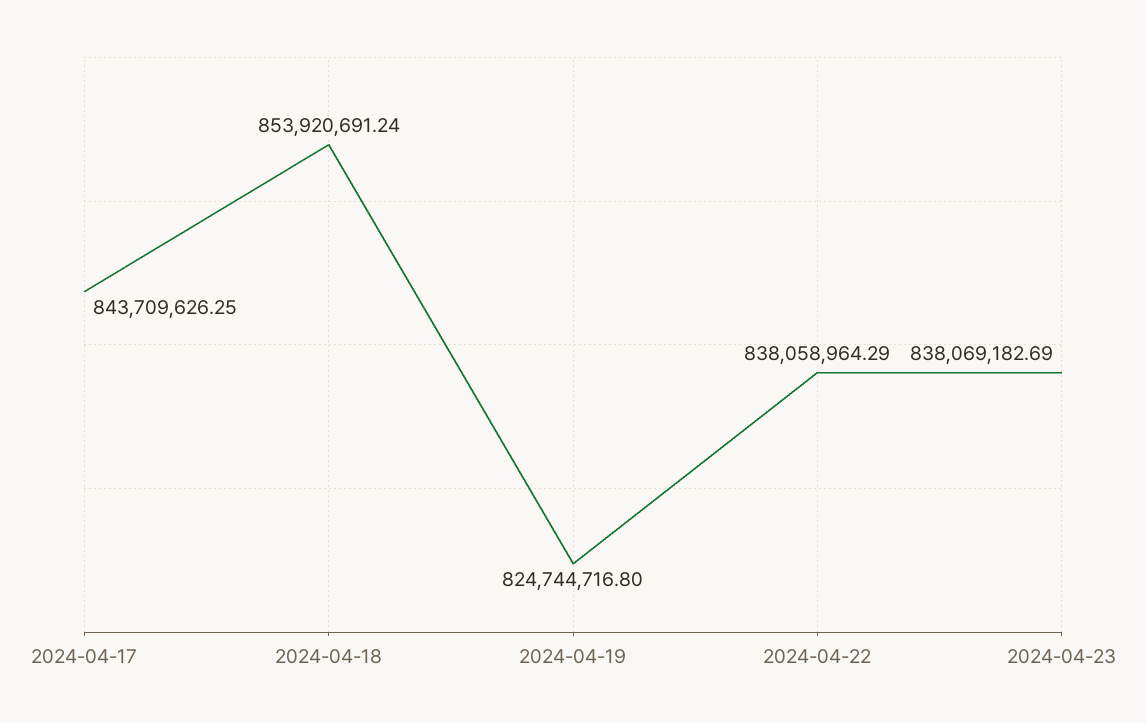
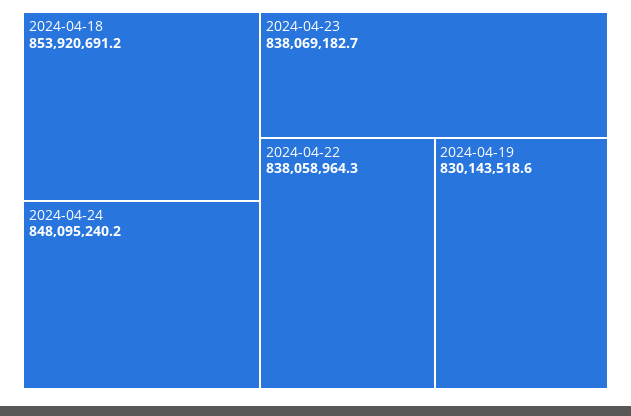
2024-04-17: 843709626.25 -> none
2024-04-19: 824744716.8 -> 830143518.6
2024-04-24: none -> 848095240.2

